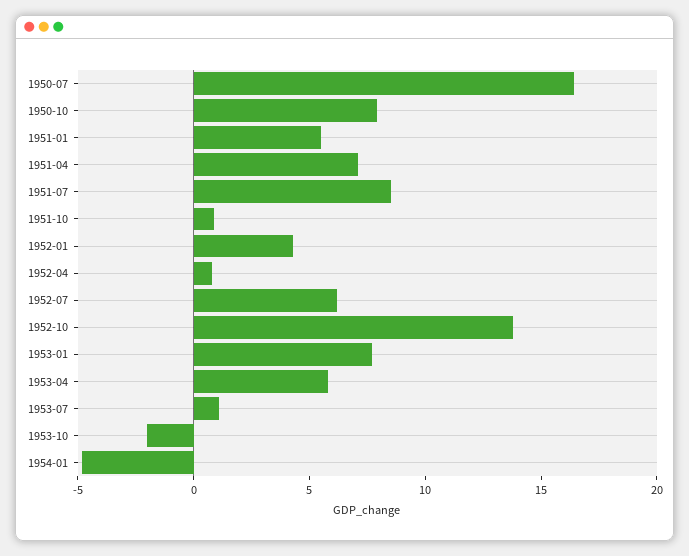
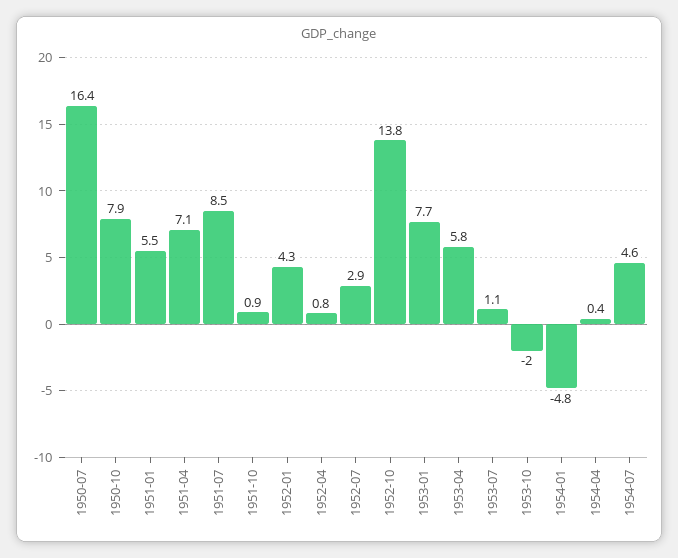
1952-07: 6 -> 2.9
1954-04: none -> 0.4
1954-07: none -> 4.6

